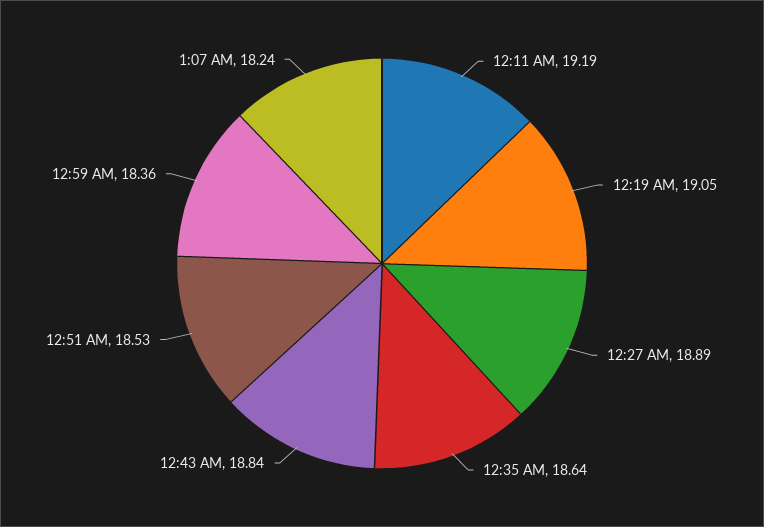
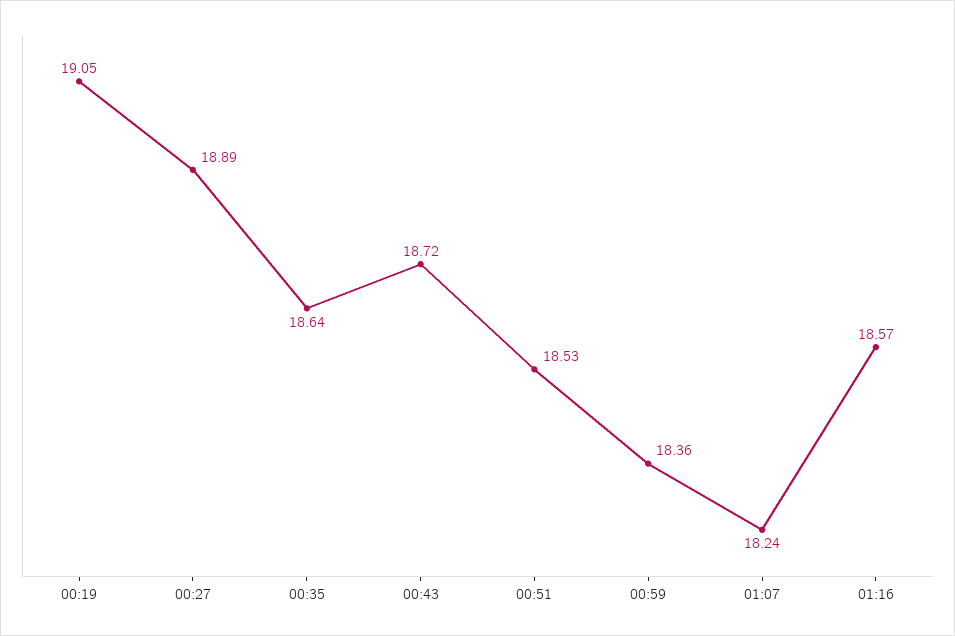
12:11 AM: 19.19 -> none
12:43 AM: 18.84 -> 18.72
01:16: none -> 18.57

